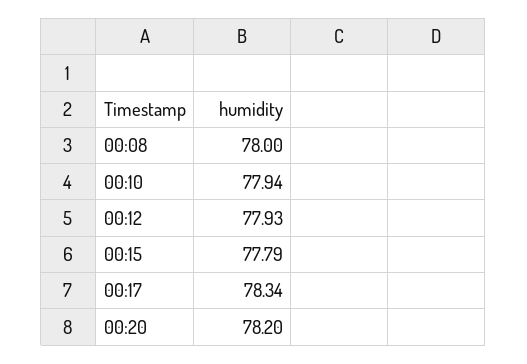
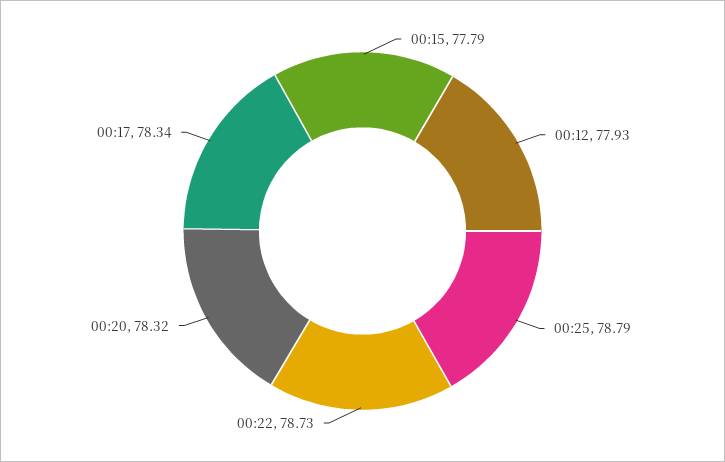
00:08: 78 -> none
00:10: 77.94 -> none
00:20: 78.2 -> 78.32
00:25: none -> 78.79
00:22: none -> 78.73

